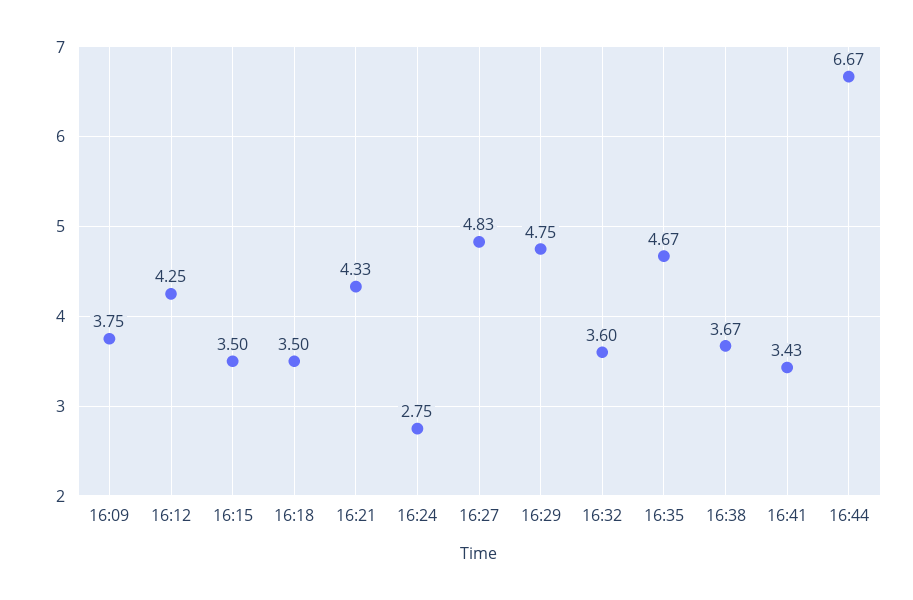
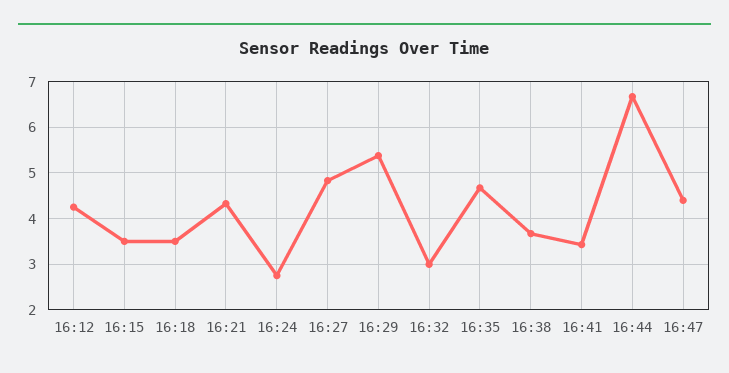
16:09: 3.75 -> none
16:29: 4.75 -> 5.4
16:32: 3.6 -> 3
16:47: none -> 4.4

